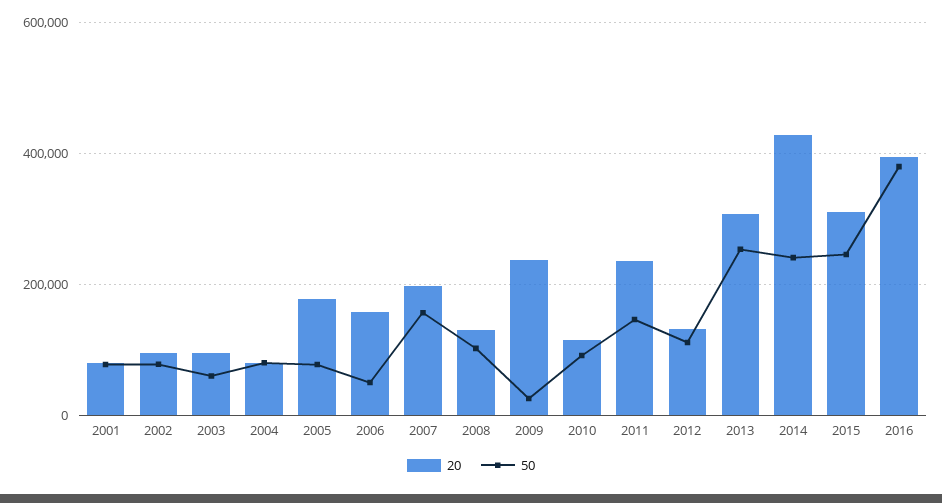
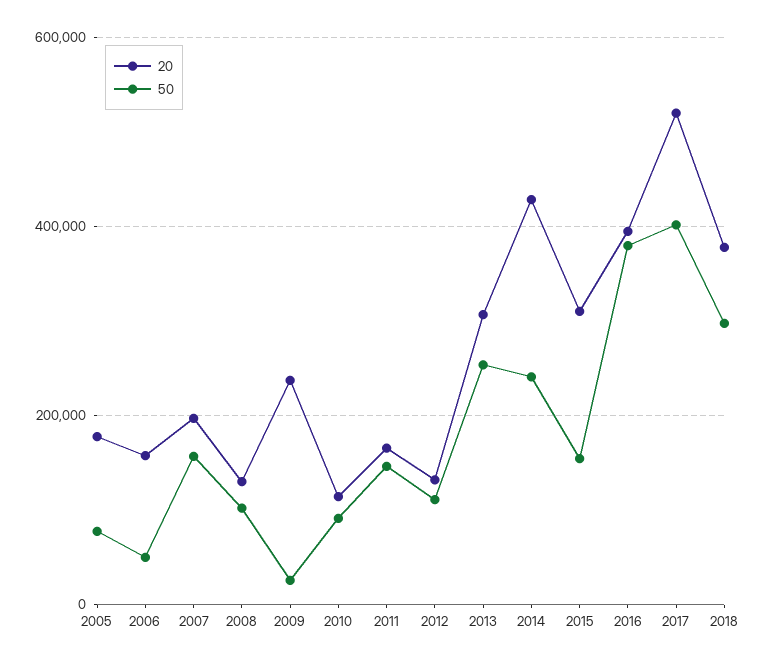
20, 2001: 80000 -> none
50, 2001: 80000 -> none
20, 2002: 100000 -> none
50, 2002: 80000 -> none
20, 2003: 100000 -> none
50, 2003: 60000 -> none
20, 2004: 80000 -> none
50, 2004: 80000 -> none
20, 2011: 240000 -> 160000
50, 2015: 240000 -> 160000
20, 2017: none -> 520000
50, 2017: none -> 400000
20, 2018: none -> 380000
50, 2018: none -> 300000

